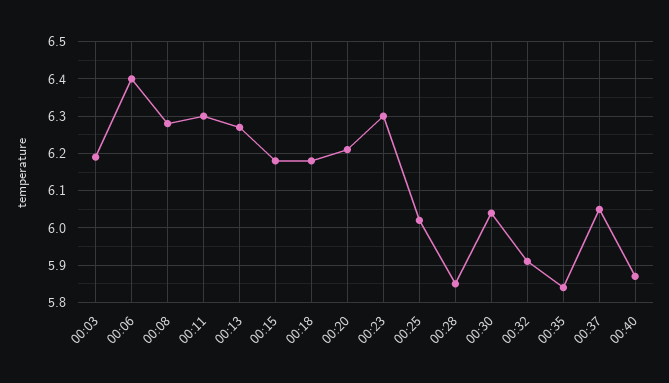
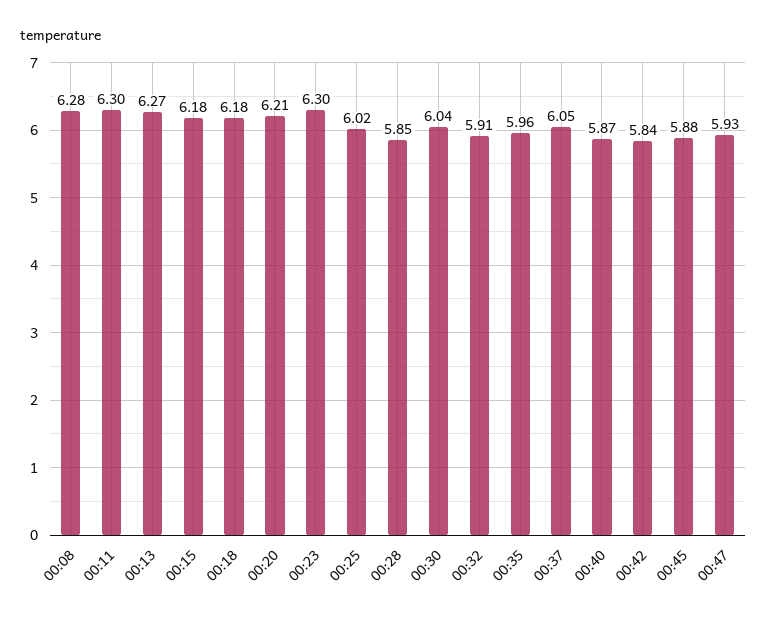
00:03: 6.2 -> none
00:06: 6.4 -> none
00:35: 5.85 -> 5.96
00:42: none -> 5.84
00:45: none -> 5.88
00:47: none -> 5.93

